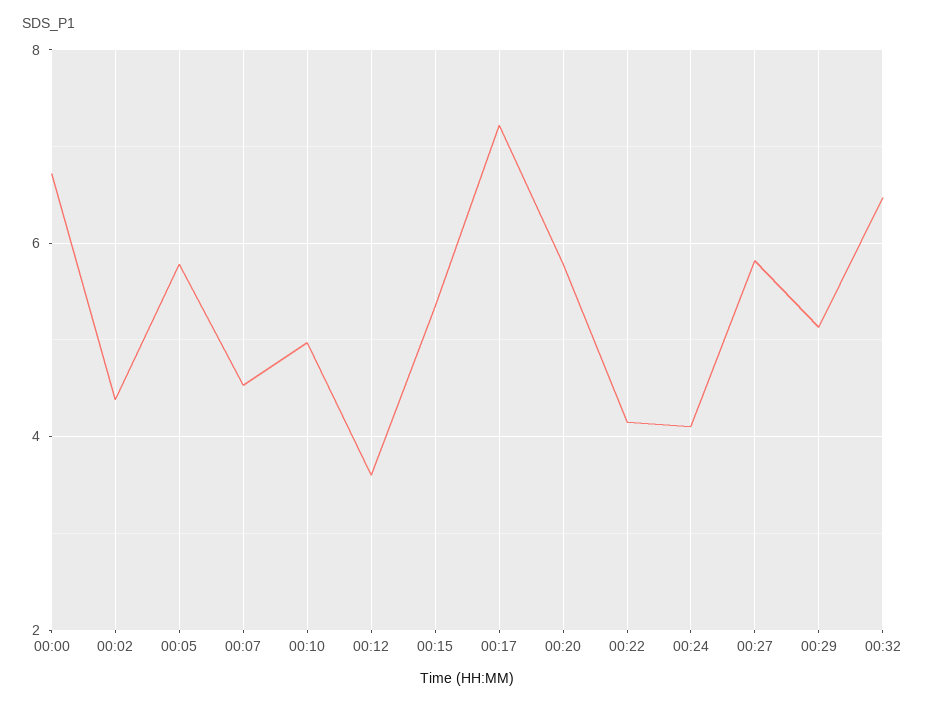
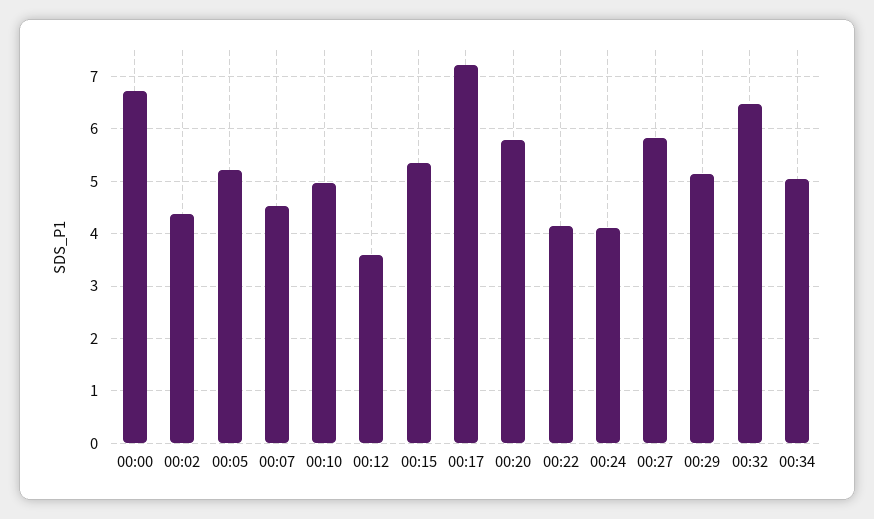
00:05: 5.8 -> 5.2
00:34: none -> 5

